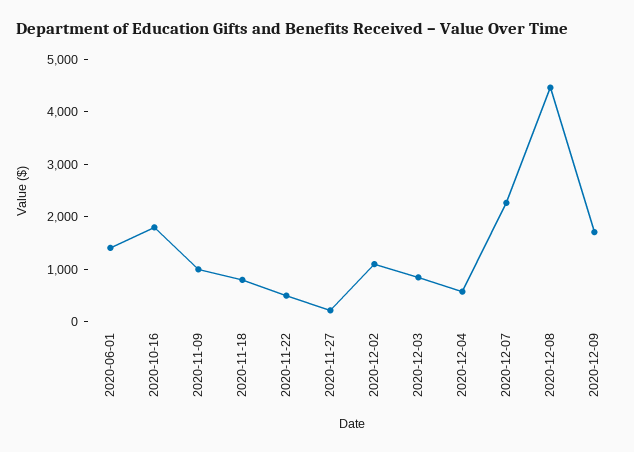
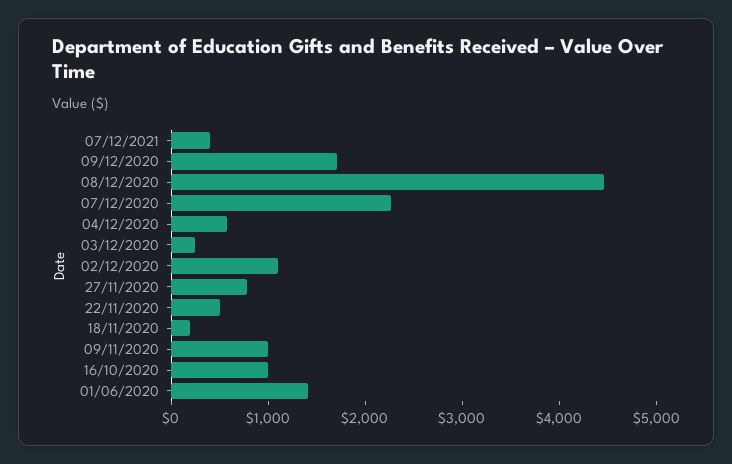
2020-10-16: 1800 -> 1000
2020-11-18: 800 -> 200
2020-11-27: 200 -> 800
2020-12-03: 800 -> 200
07/12/2021: none -> 400

